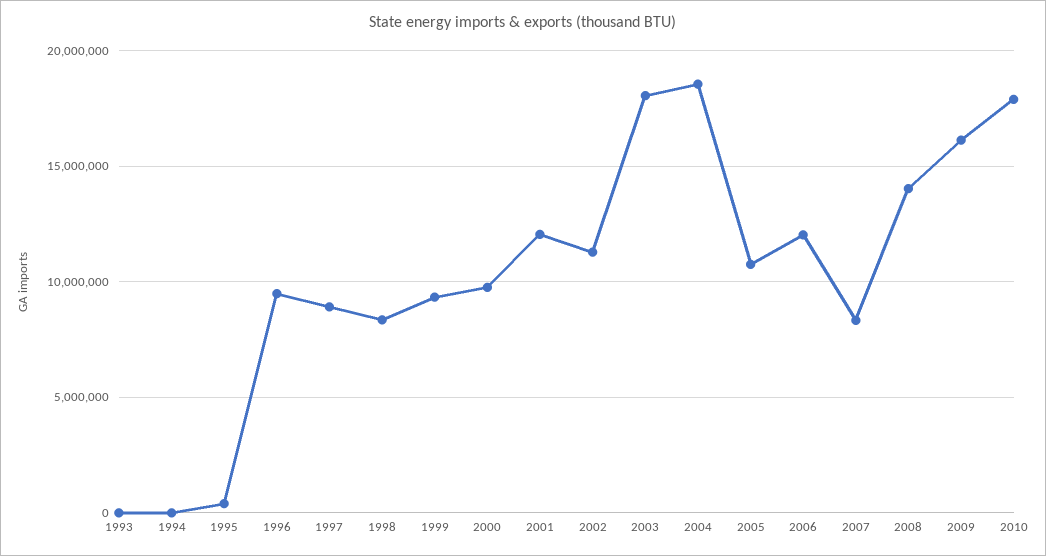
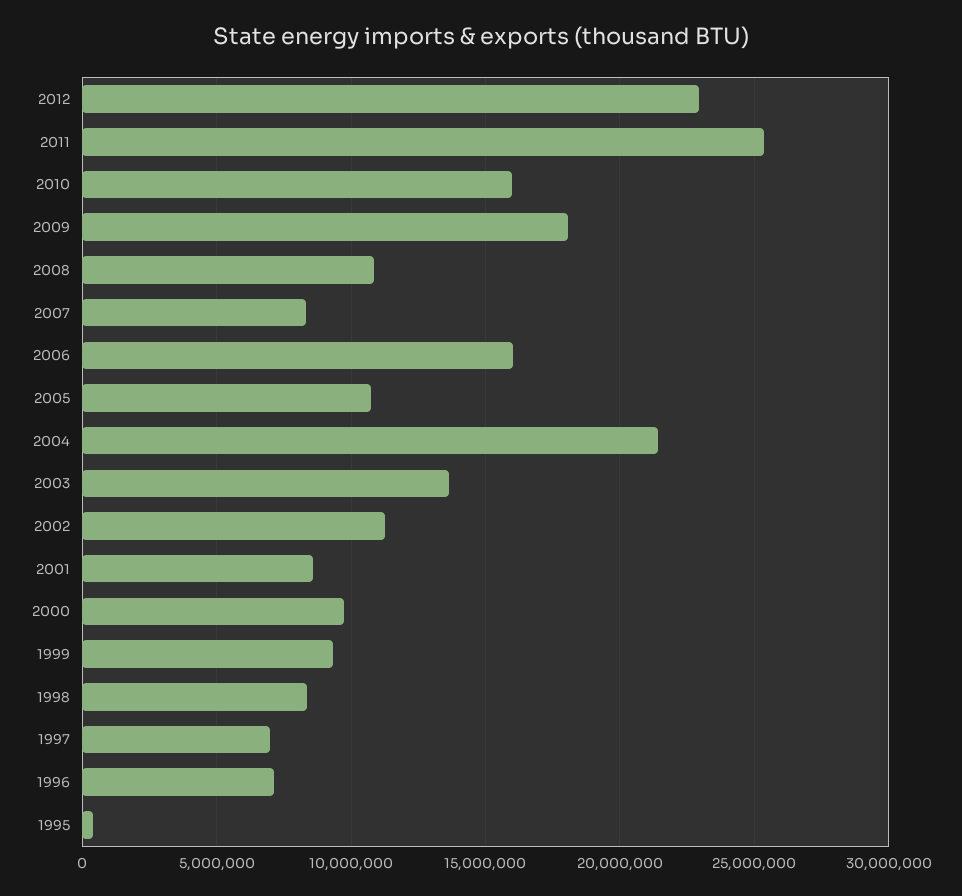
1993: 0 -> none
1994: 0 -> none
1996: 9500000 -> 7000000
1997: 9000000 -> 7000000
2001: 12000000 -> 8500000
2003: 18000000 -> 13500000
2004: 18500000 -> 21500000
2006: 12000000 -> 16000000
2008: 14000000 -> 11000000
2009: 16000000 -> 18000000
2010: 18000000 -> 16000000
2012: none -> 23000000
2011: none -> 25500000

